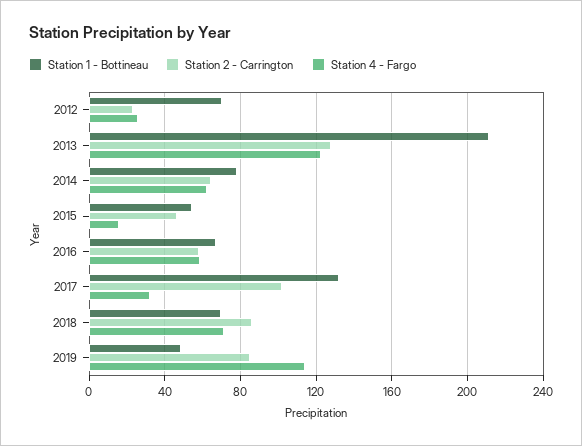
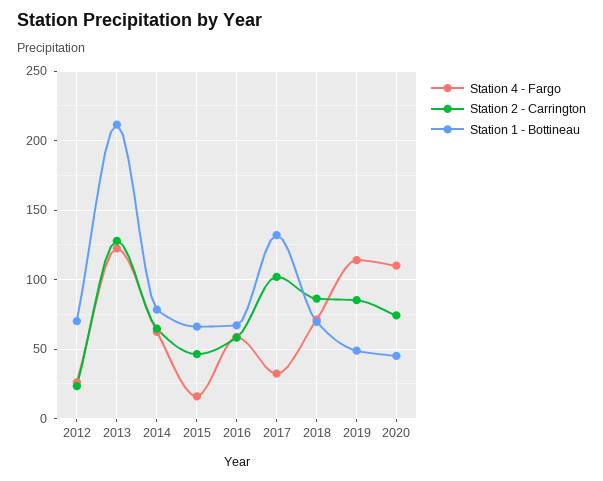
Station 1 - Bottineau, 2015: 55 -> 65
Station 4 - Fargo, 2020: none -> 110
Station 2 - Carrington, 2020: none -> 75
Station 1 - Bottineau, 2020: none -> 45

